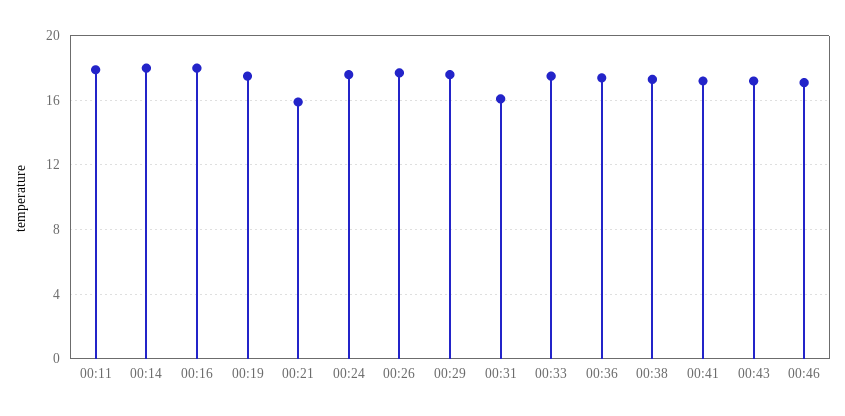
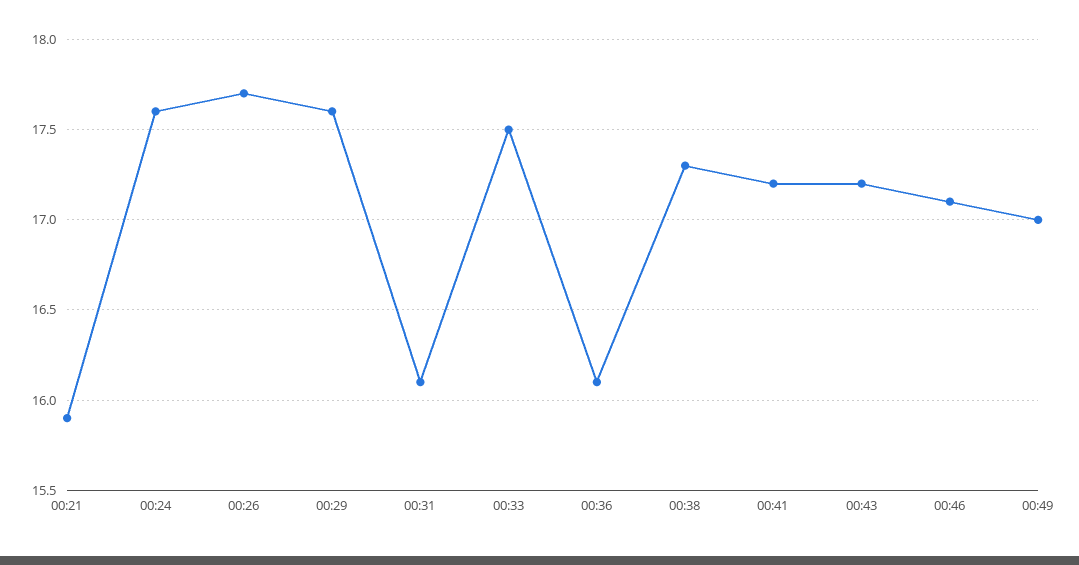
00:11: 18 -> none
00:14: 18 -> none
00:16: 18 -> none
00:19: 17.5 -> none
00:36: 17.5 -> 16.1
00:49: none -> 17

